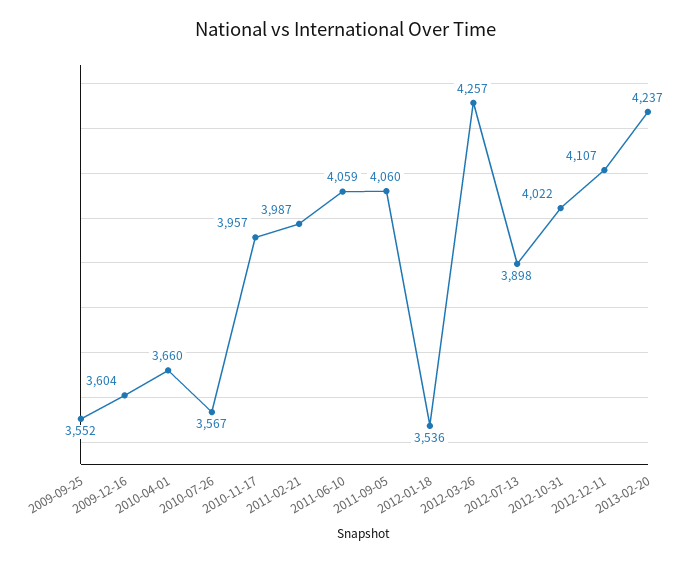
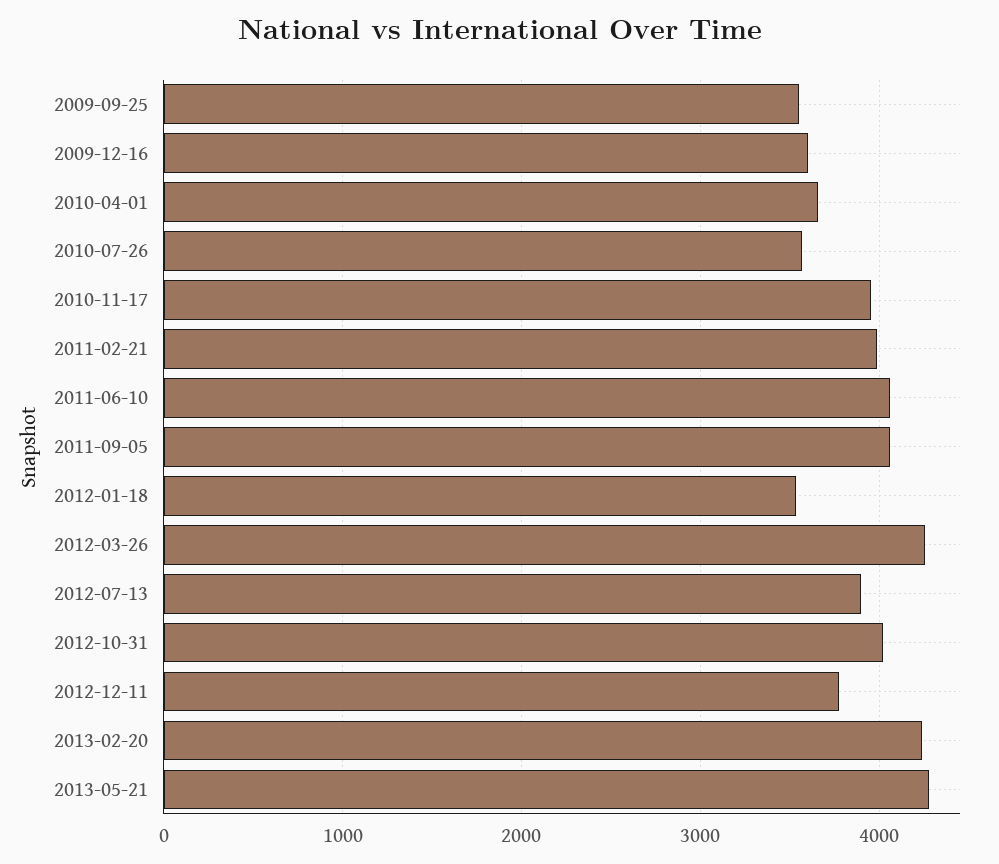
2012-12-11: 4107 -> 3800
2013-05-21: none -> 4300

